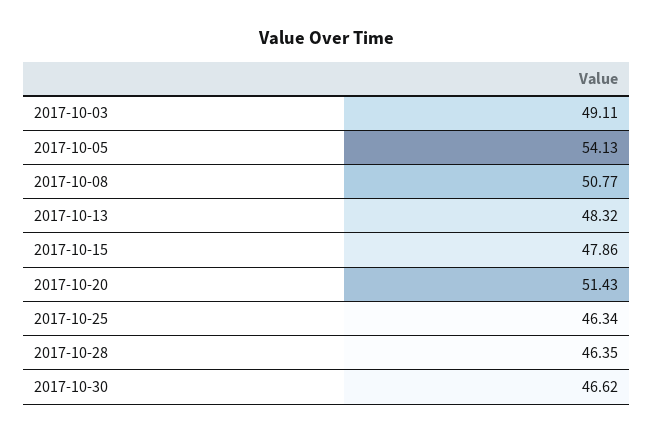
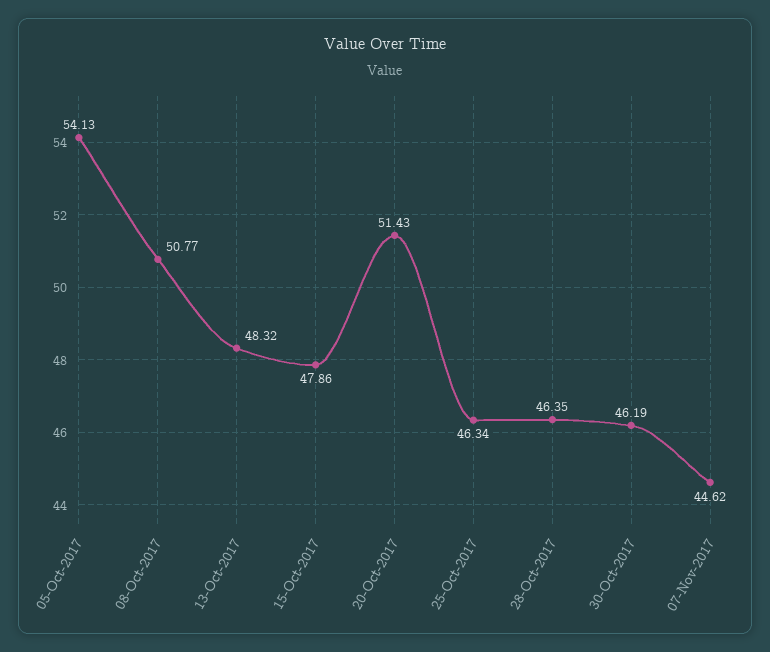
2017-10-03: 49.11 -> none
2017-10-30: 46.62 -> 46.19
07-Nov-2017: none -> 44.62

